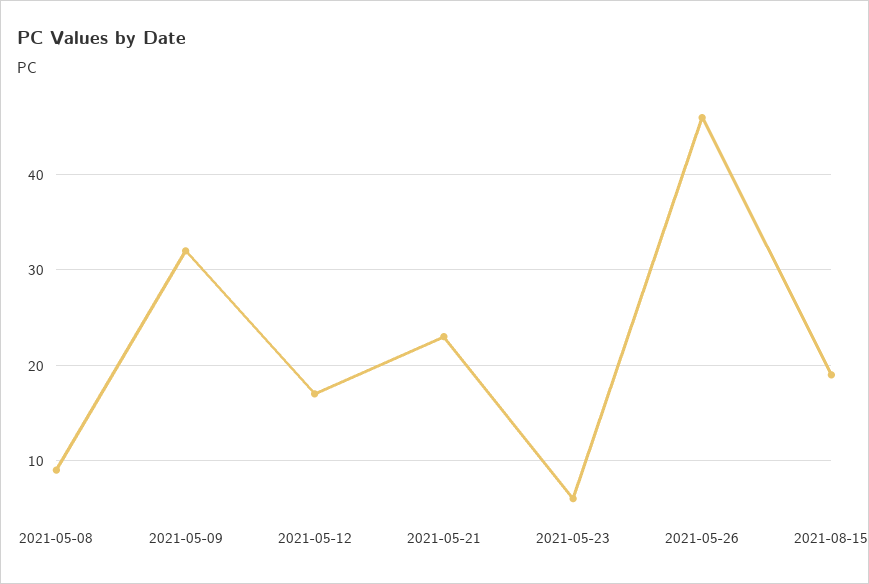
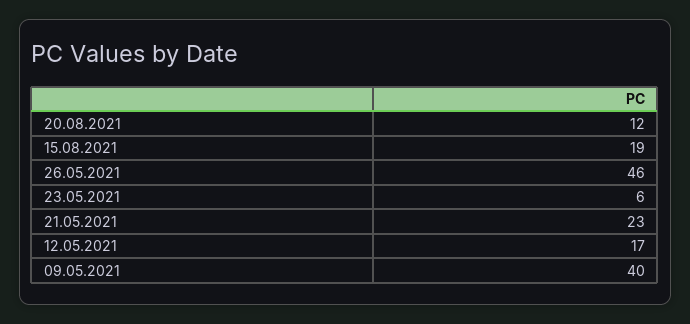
2021-05-08: 9 -> none
2021-05-09: 32 -> 40
20.08.2021: none -> 12

